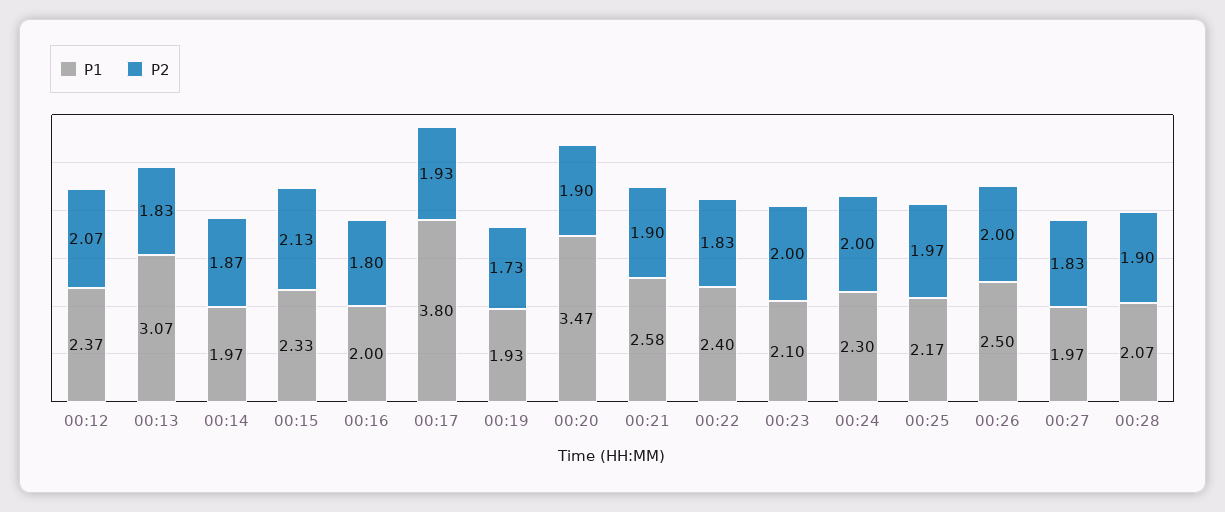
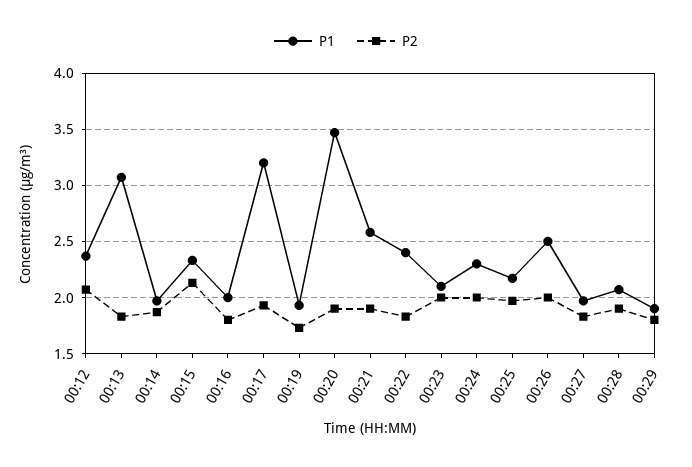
P1, 00:17: 3.8 -> 3.2
P1, 00:29: none -> 1.9
P2, 00:29: none -> 1.8

